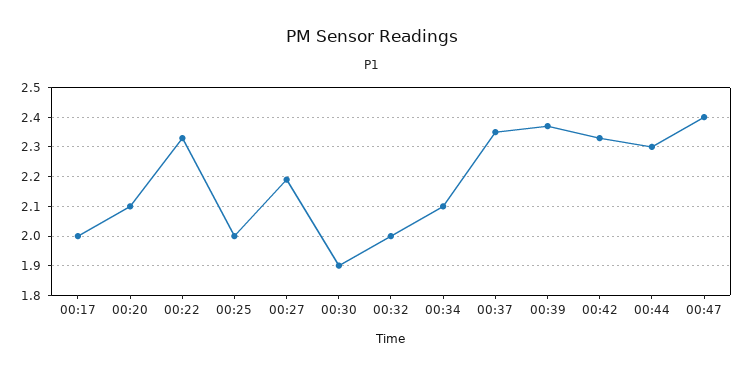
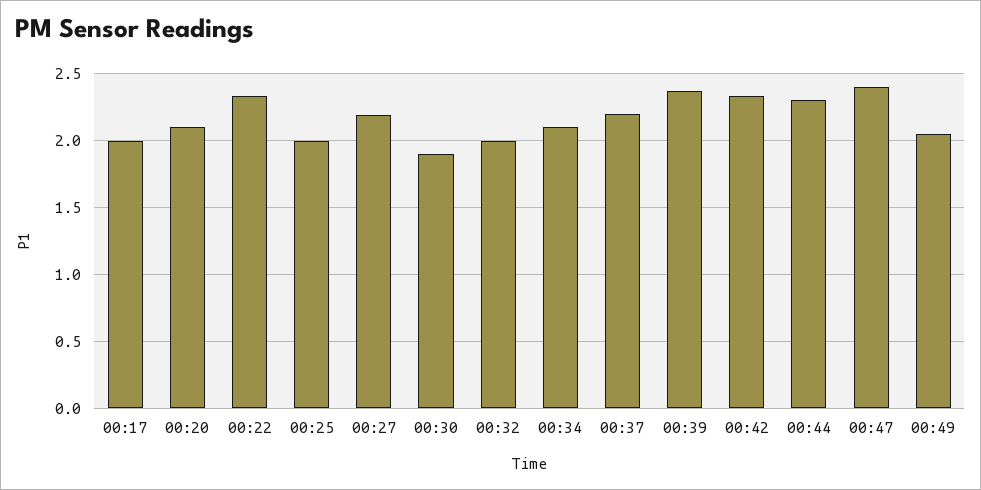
00:37: 2.35 -> 2.2
00:49: none -> 2.05

